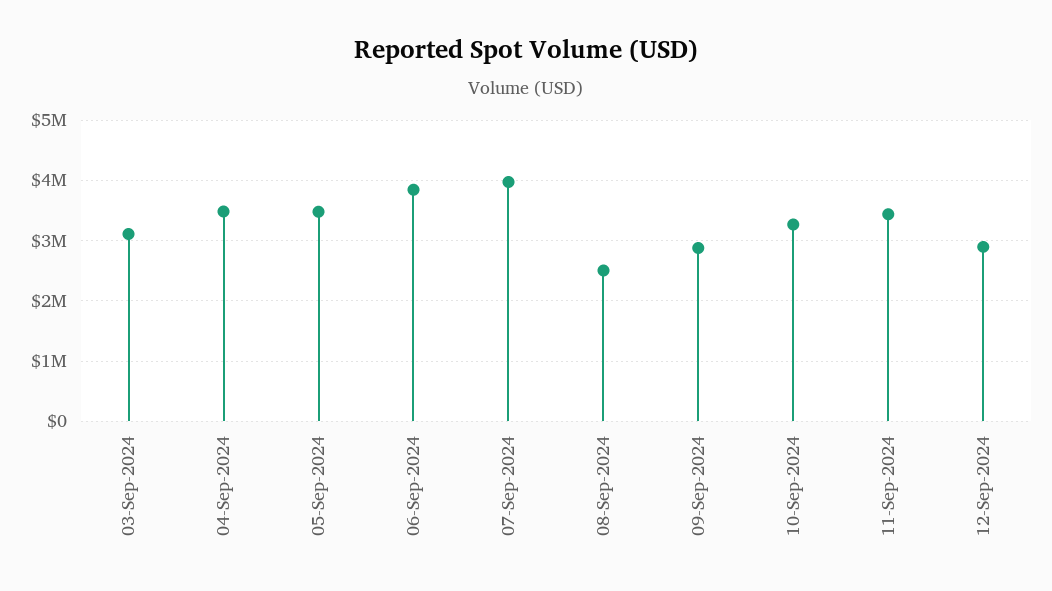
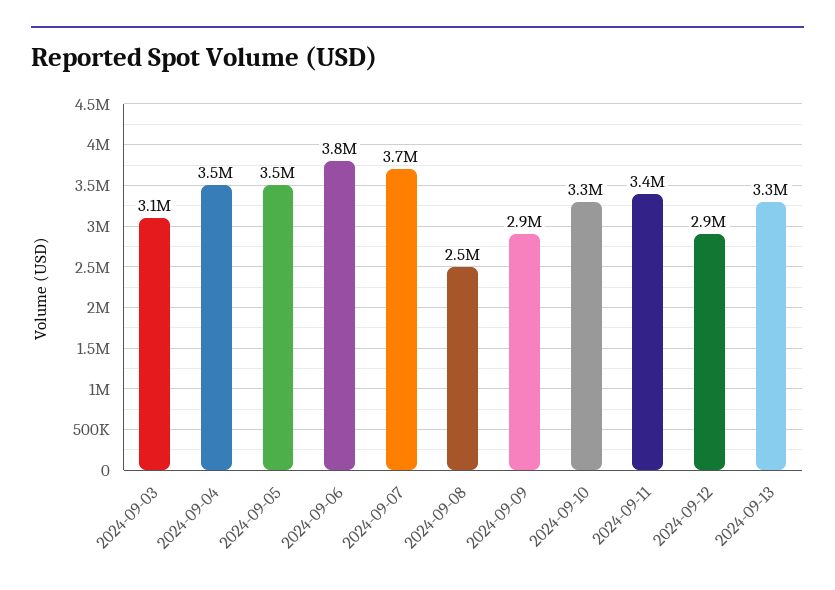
07-Sep-2024: 4000000 -> 3700000
2024-09-13: none -> 3300000

